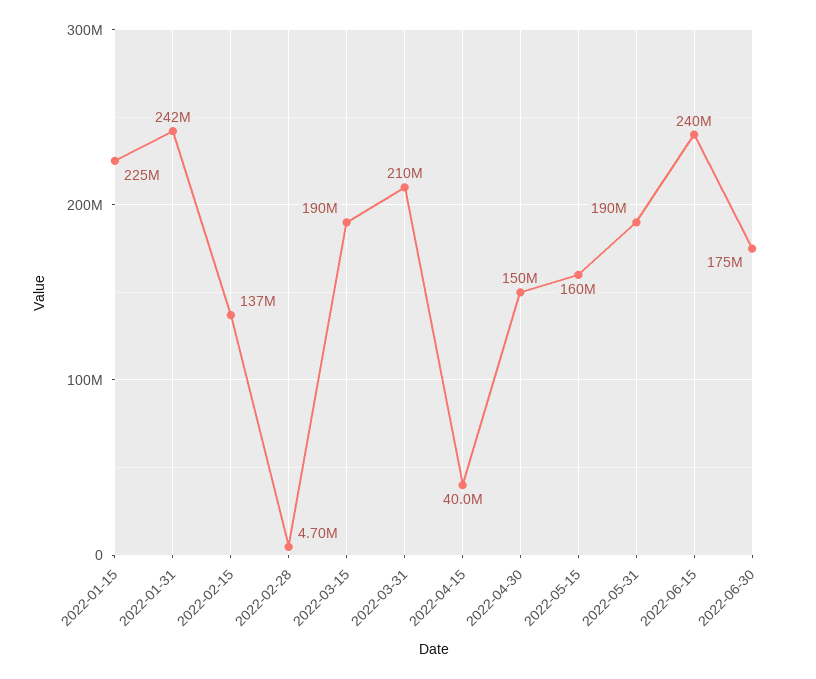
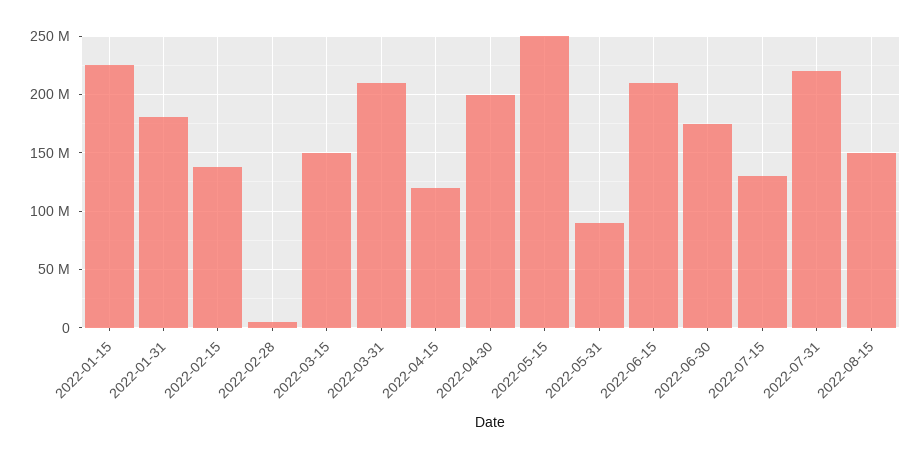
2022-01-31: 242000000 -> 180000000
2022-03-15: 190000000 -> 150000000
2022-04-15: 40000000 -> 120000000
2022-04-30: 150000000 -> 200000000
2022-05-15: 160000000 -> 250000000
2022-05-31: 190000000 -> 90000000
2022-06-15: 240000000 -> 210000000
2022-07-15: none -> 130000000
2022-07-31: none -> 220000000
2022-08-15: none -> 150000000

